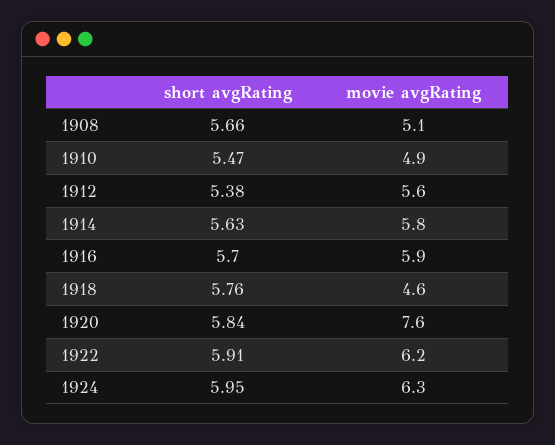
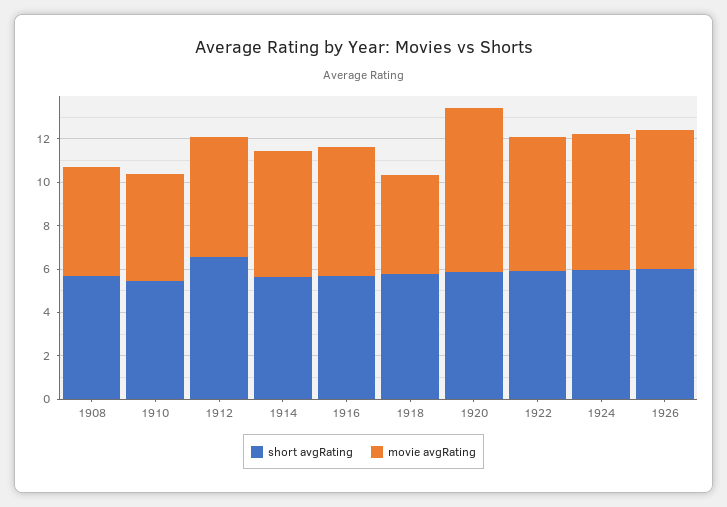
short avgRating, 1912: 5.38 -> 6.5
short avgRating, 1926: none -> 6
movie avgRating, 1926: none -> 6.5

